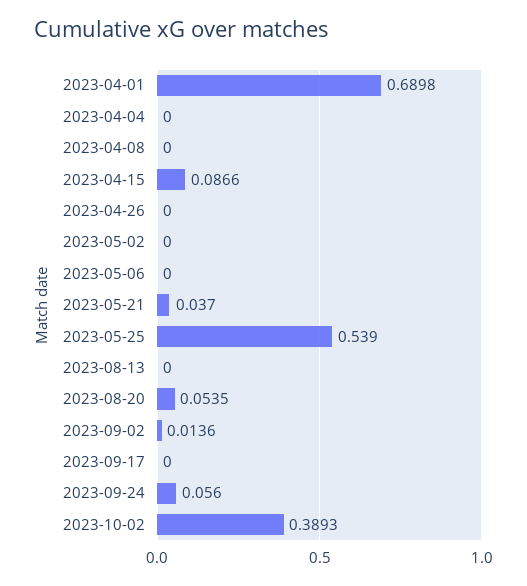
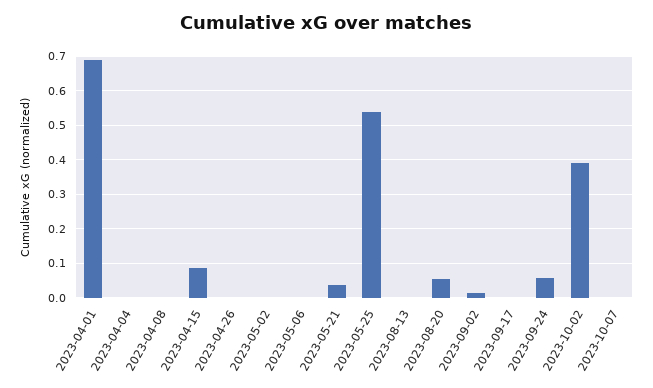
2023-10-07: none -> 0

